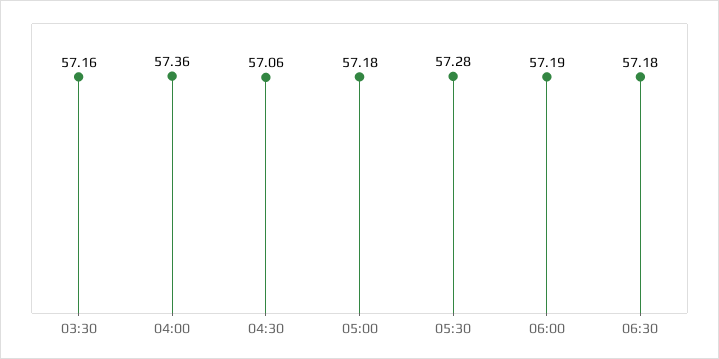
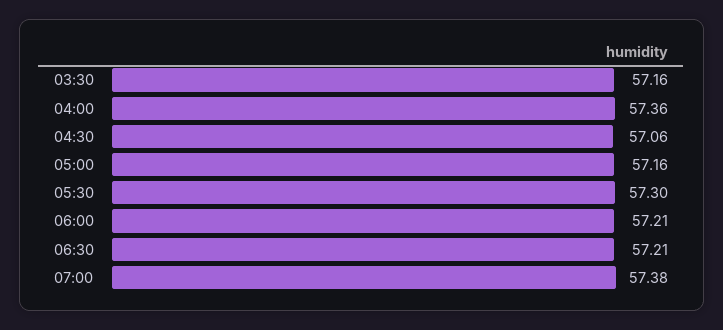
05:00: 57.18 -> 57.16
05:30: 57.28 -> 57.3
06:00: 57.19 -> 57.21
06:30: 57.18 -> 57.21
07:00: none -> 57.38

